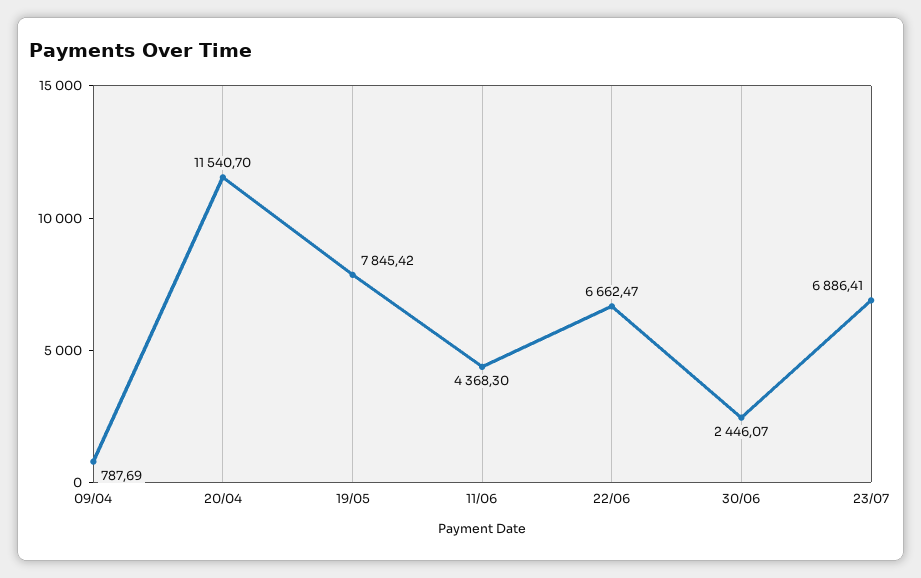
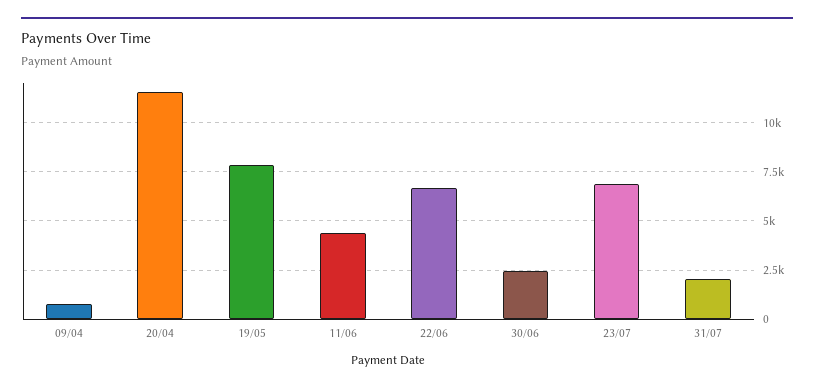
31/07: none -> 2000

